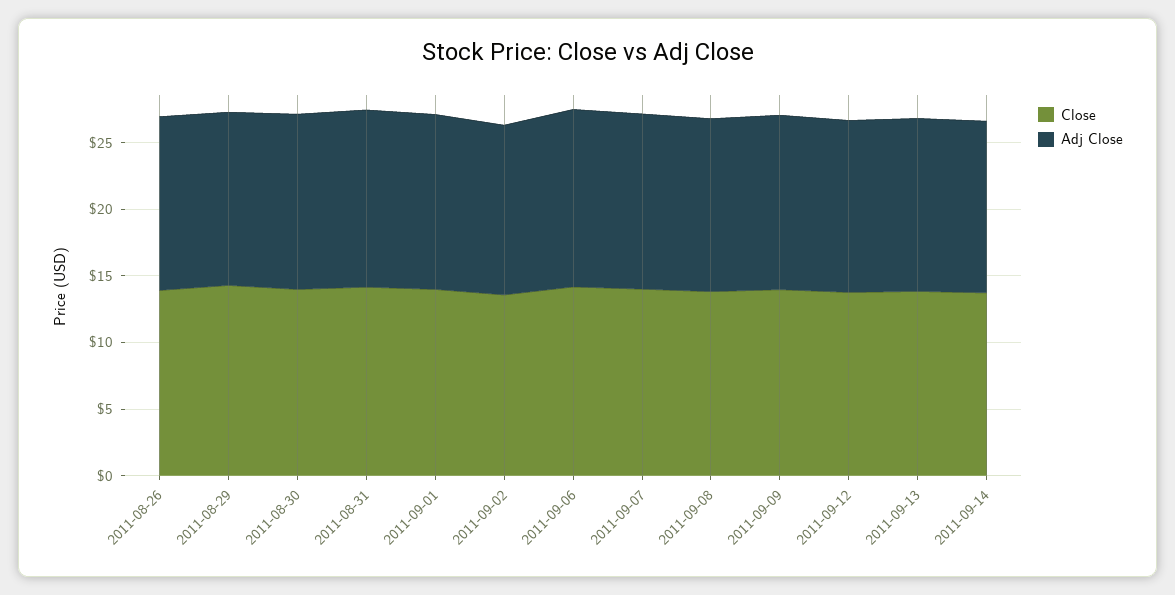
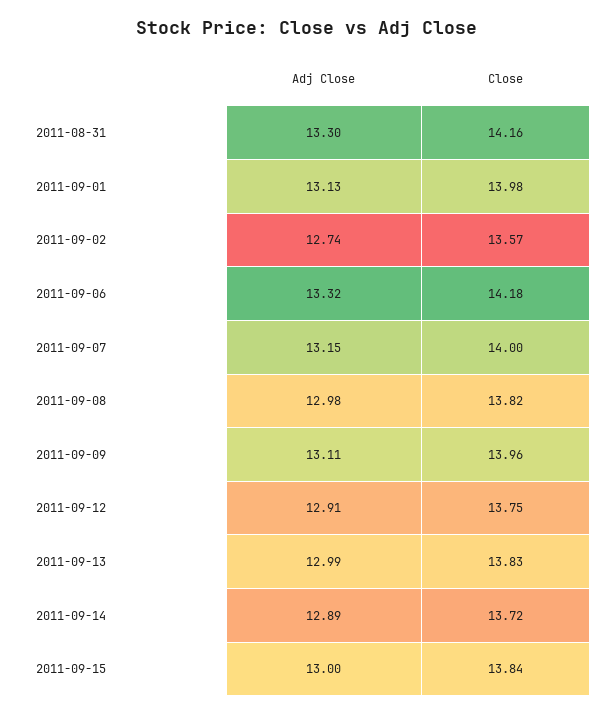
Close, 2011-08-26: 14 -> none
Adj Close, 2011-08-26: 13 -> none
Close, 2011-08-29: 14 -> none
Adj Close, 2011-08-29: 13 -> none
Close, 2011-08-30: 14 -> none
Adj Close, 2011-08-30: 13 -> none
Adj Close, 2011-09-15: none -> 13
Close, 2011-09-15: none -> 13.84

